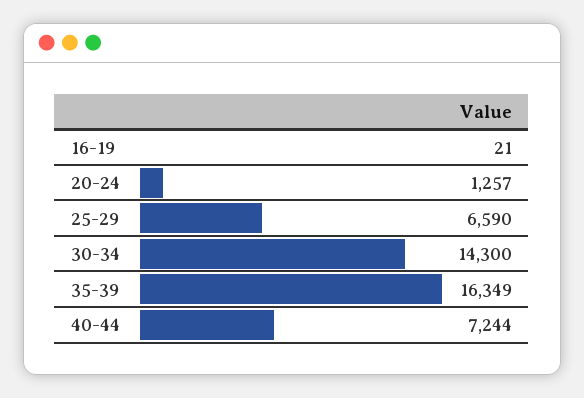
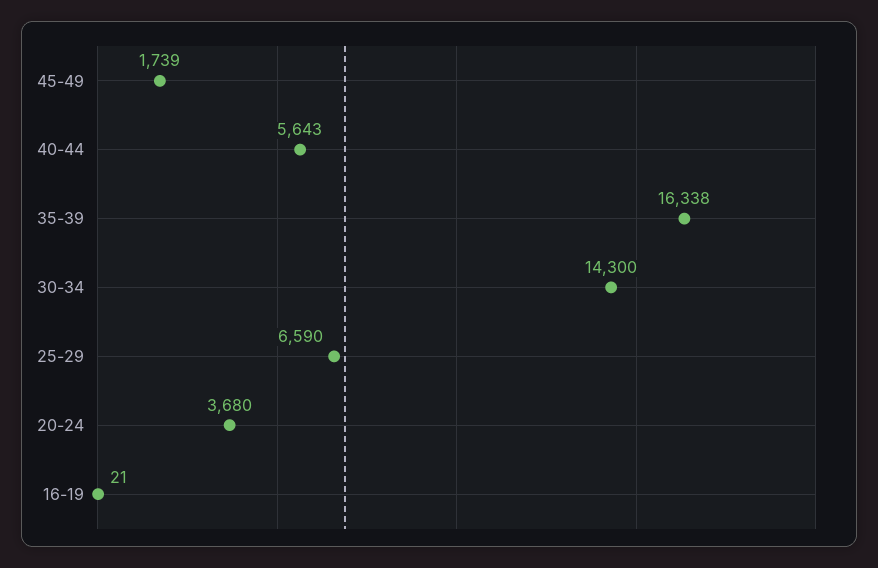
20-24: 1257 -> 3680
35-39: 16349 -> 16338
40-44: 7244 -> 5643
45-49: none -> 1739

